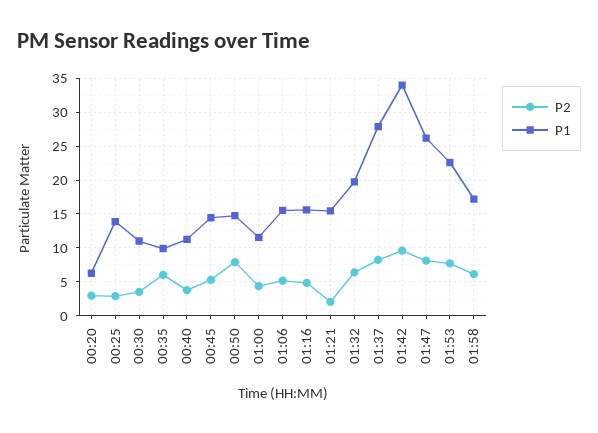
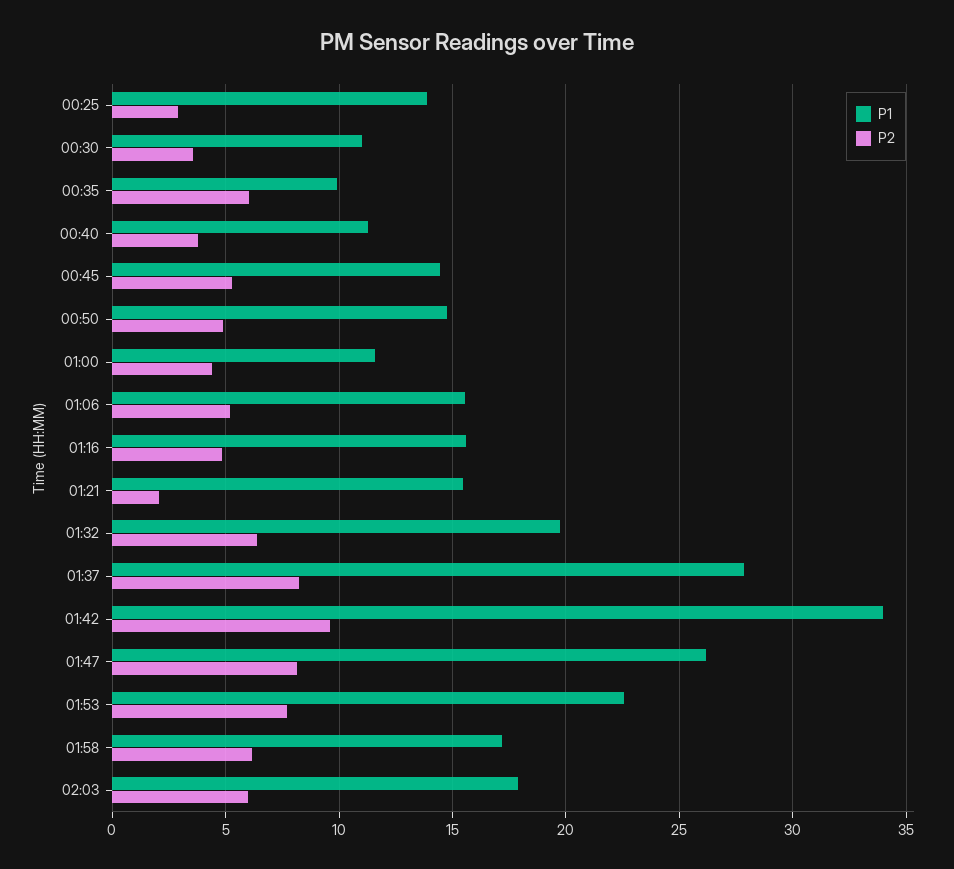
P2, 00:20: 3 -> none
P1, 00:20: 6 -> none
P2, 00:50: 8 -> 5
P1, 02:03: none -> 18
P2, 02:03: none -> 6

